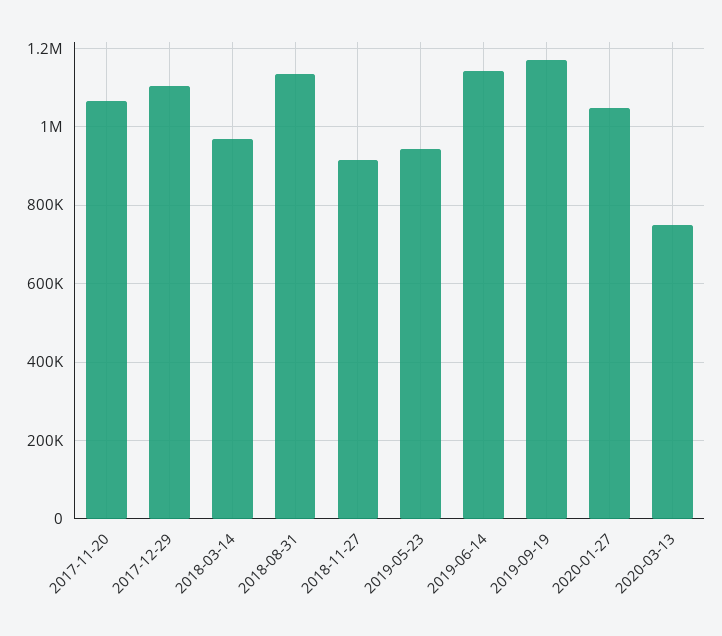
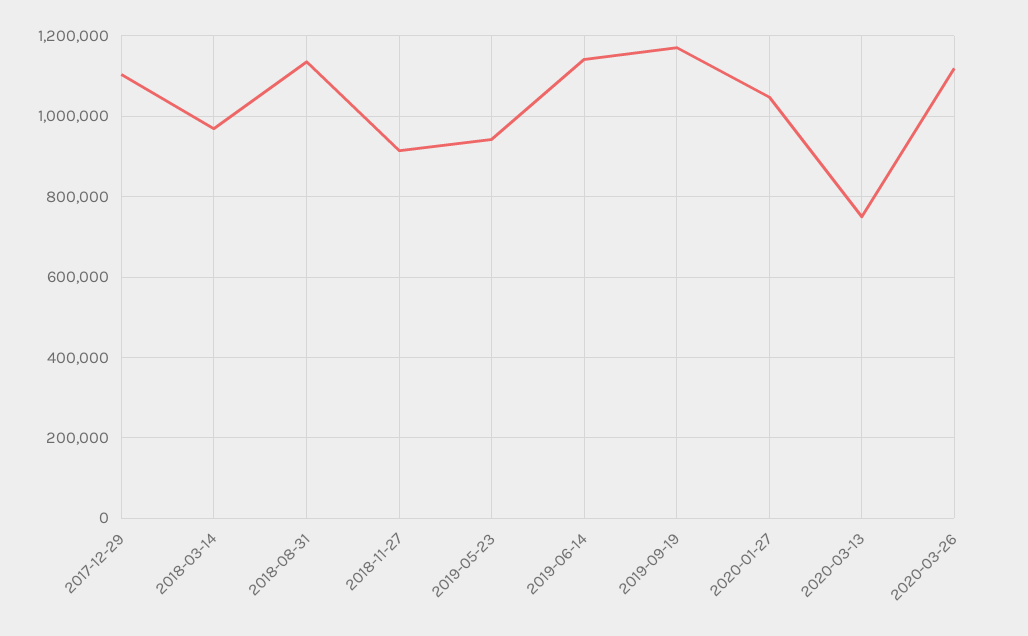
2017-11-20: 1060000 -> none
2020-03-26: none -> 1120000

